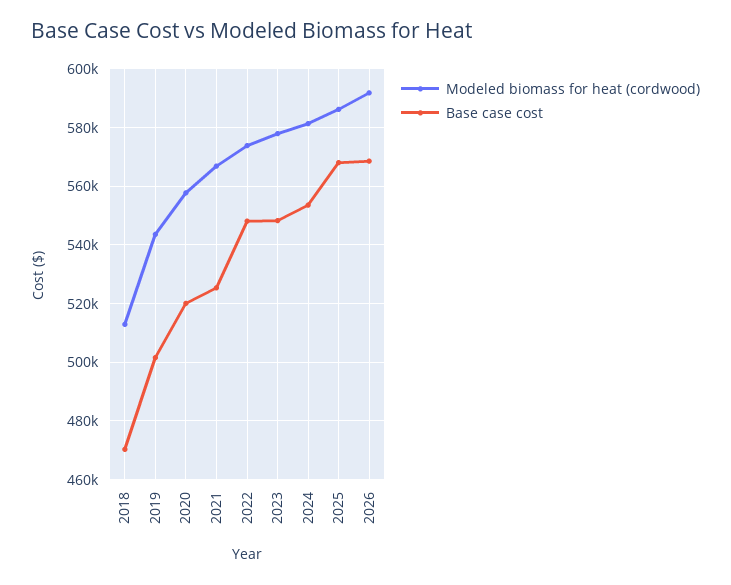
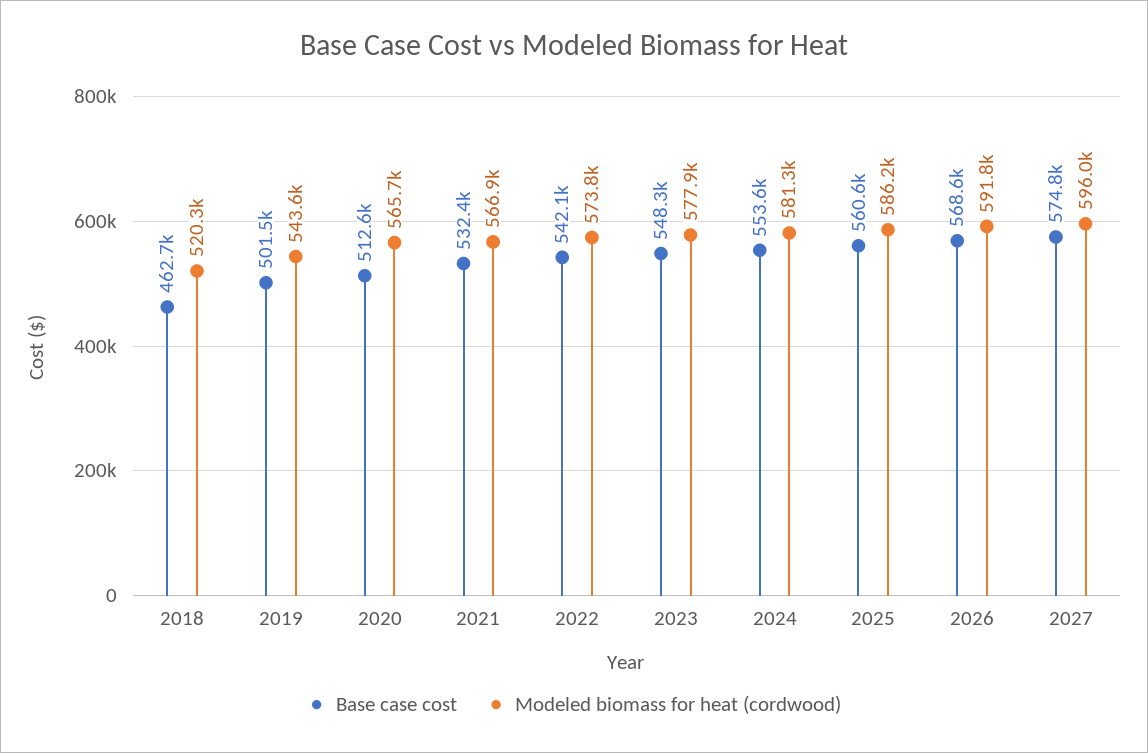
Modeled biomass for heat (cordwood), 2018: 512500 -> 520300
Base case cost, 2018: 470000 -> 462700
Modeled biomass for heat (cordwood), 2020: 557500 -> 565700
Base case cost, 2020: 520000 -> 512600
Base case cost, 2021: 525000 -> 532400
Base case cost, 2022: 547500 -> 542100
Base case cost, 2025: 567500 -> 560600
Base case cost, 2027: none -> 574800
Modeled biomass for heat (cordwood), 2027: none -> 596000

